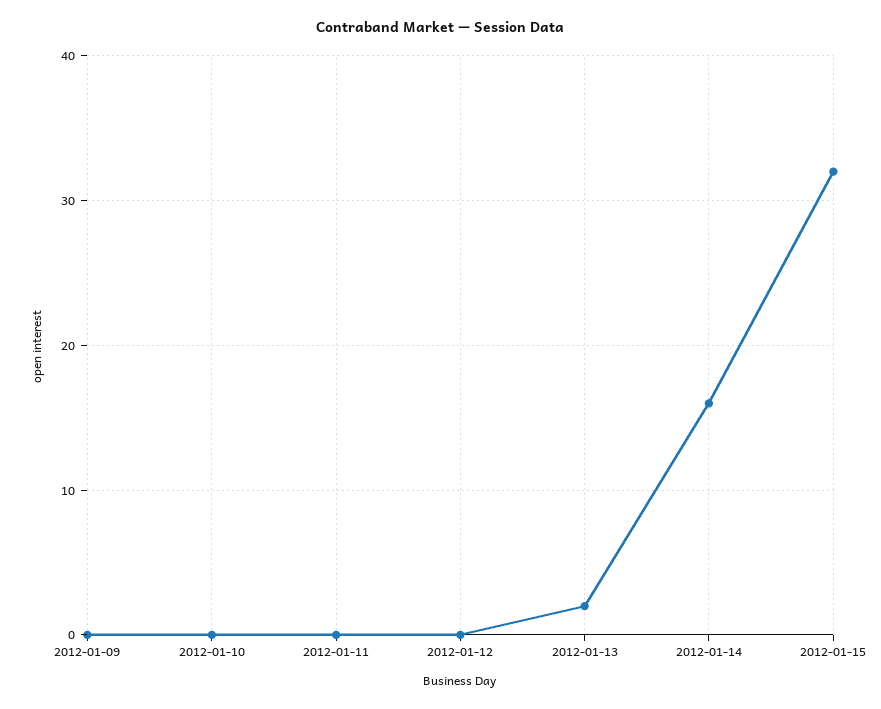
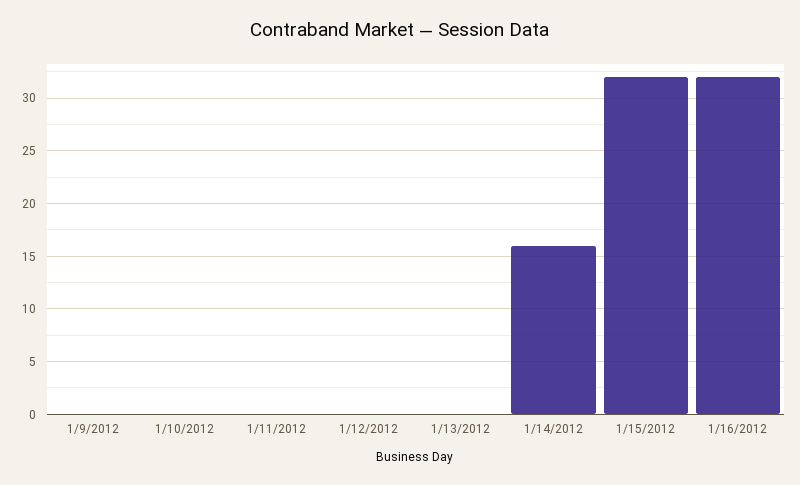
2012-01-13: 2 -> 0
1/16/2012: none -> 32

